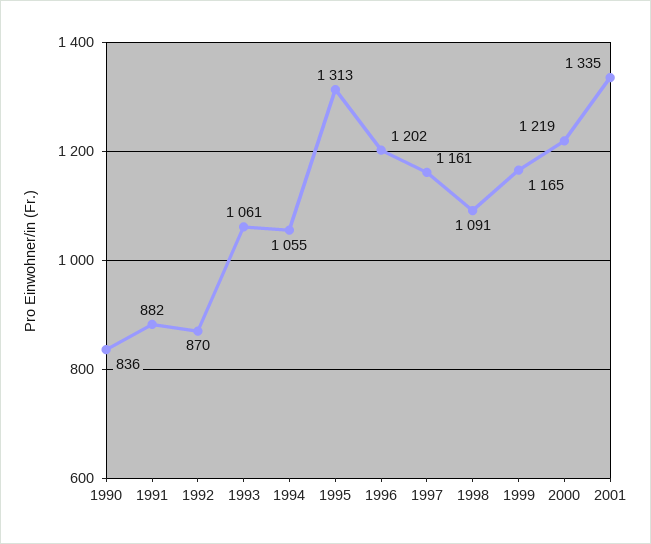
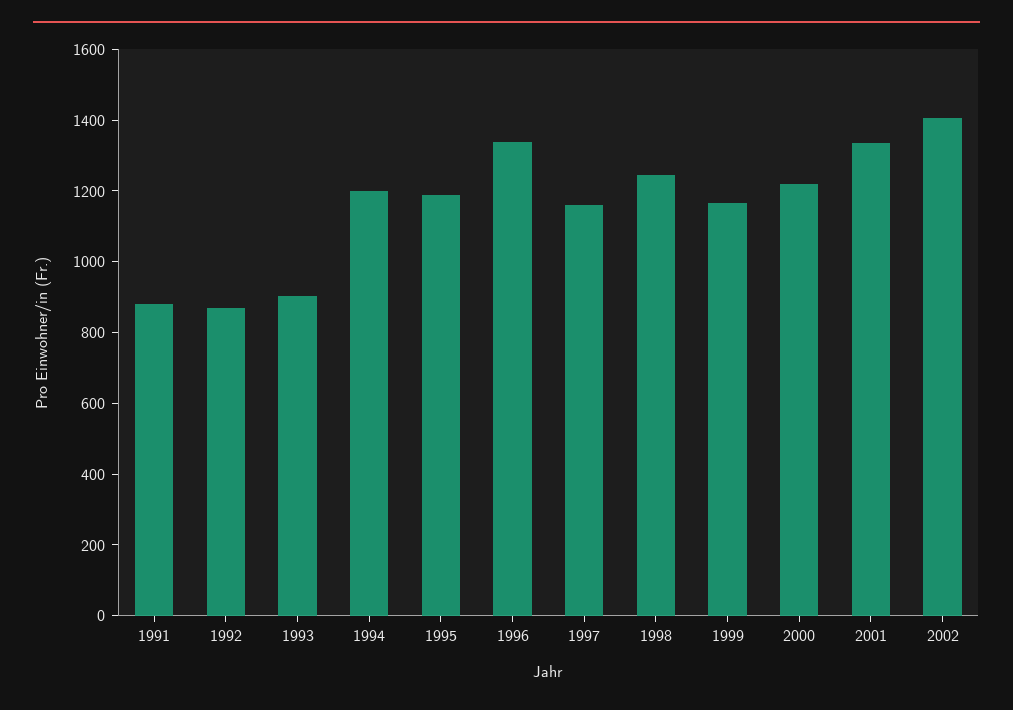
1990: 836 -> none
1993: 1061 -> 900
1994: 1055 -> 1200
1995: 1313 -> 1200
1996: 1202 -> 1350
1998: 1091 -> 1250
2002: none -> 1400

